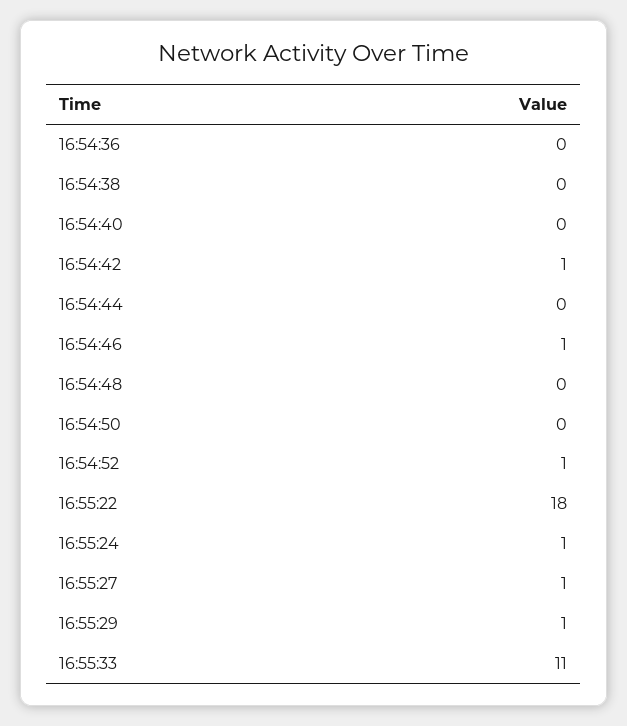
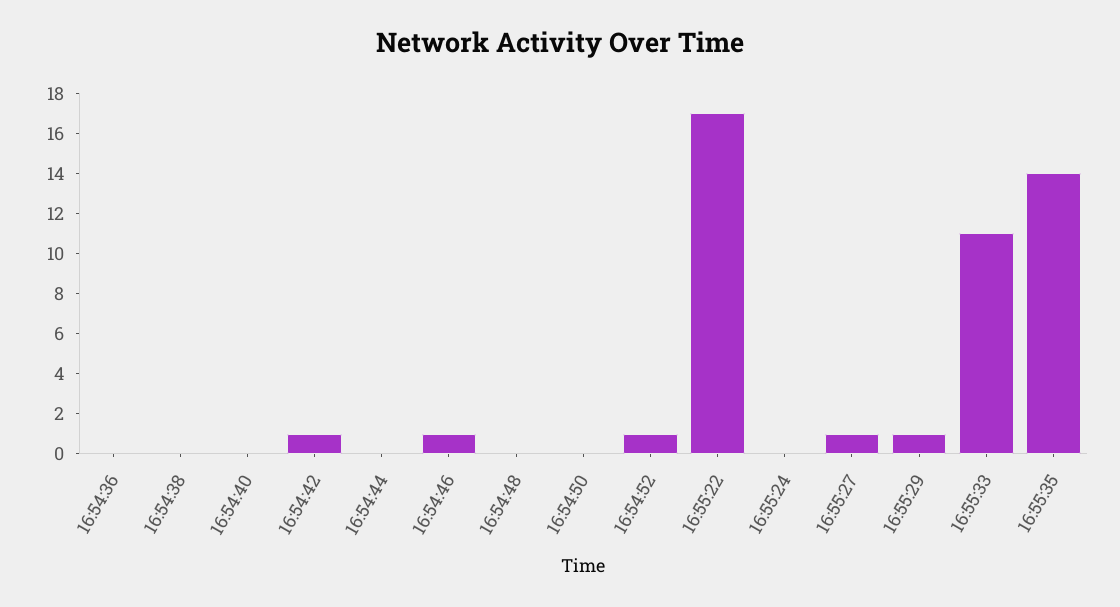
16:55:22: 18 -> 17
16:55:24: 1 -> 0
16:55:35: none -> 14

